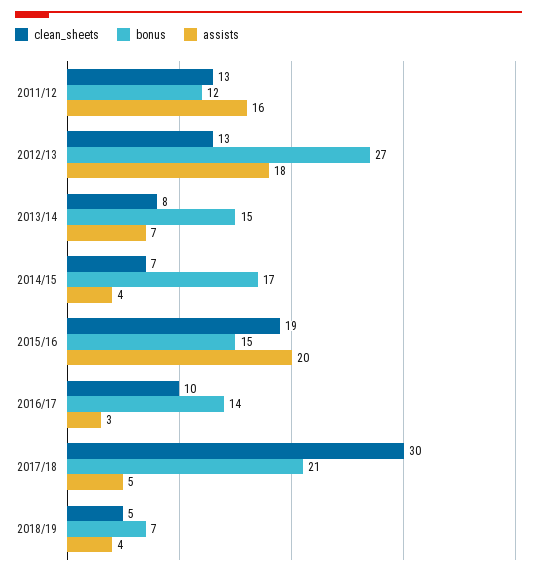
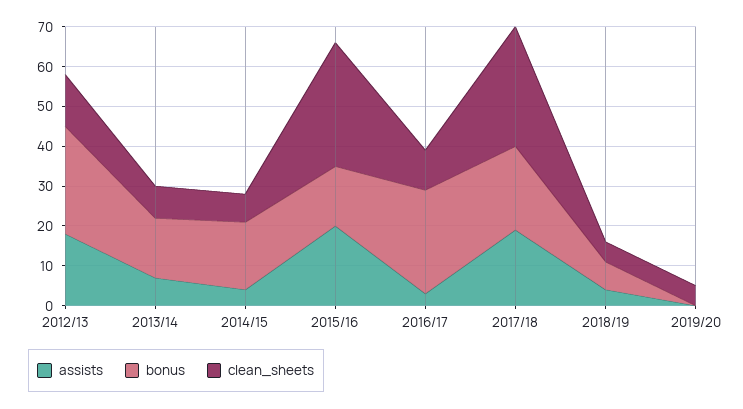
clean_sheets, 2011/12: 13 -> none
bonus, 2011/12: 12 -> none
assists, 2011/12: 16 -> none
clean_sheets, 2015/16: 19 -> 30
bonus, 2016/17: 14 -> 25
assists, 2017/18: 5 -> 20
assists, 2019/20: none -> 0
bonus, 2019/20: none -> 0
clean_sheets, 2019/20: none -> 5

